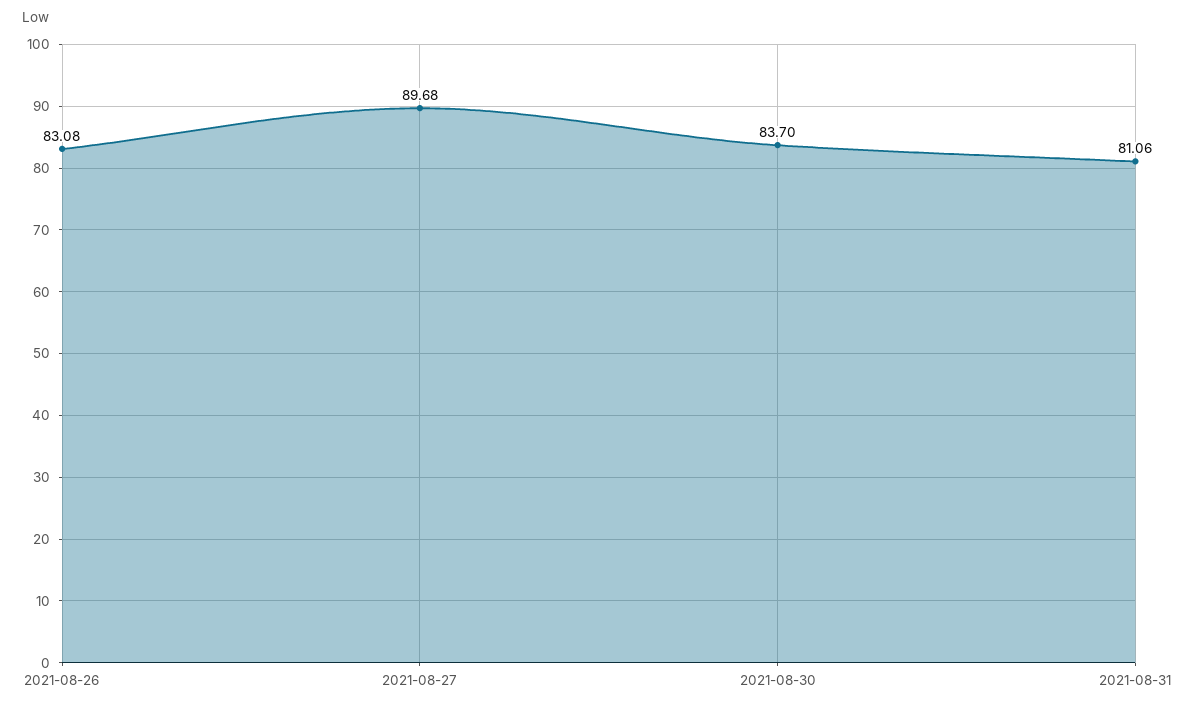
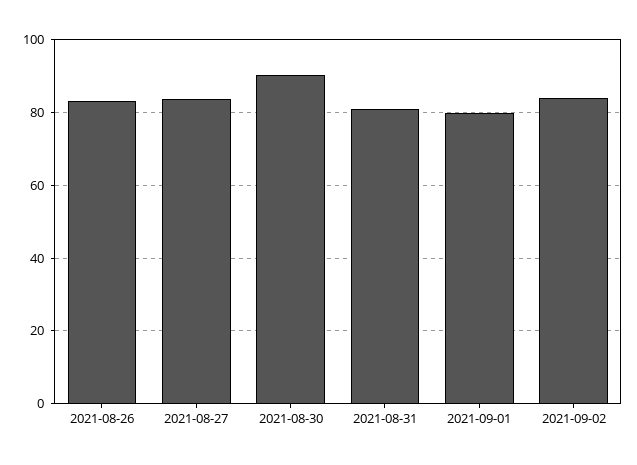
2021-08-27: 89.68 -> 84
2021-08-30: 83.7 -> 90
2021-09-01: none -> 80
2021-09-02: none -> 84

